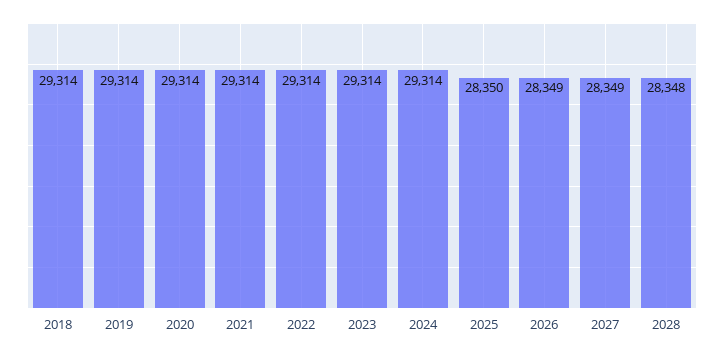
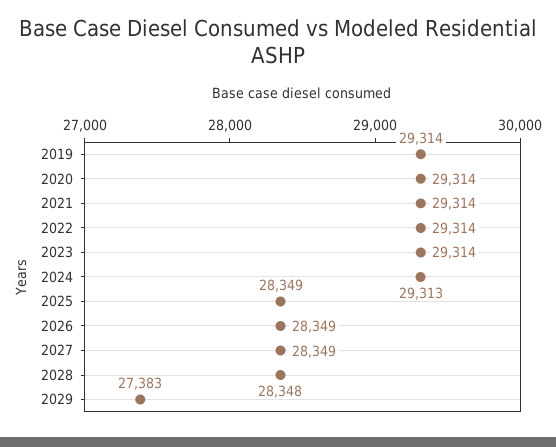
2018: 29314 -> none
2024: 29314 -> 29313
2025: 28350 -> 28349
2029: none -> 27383

